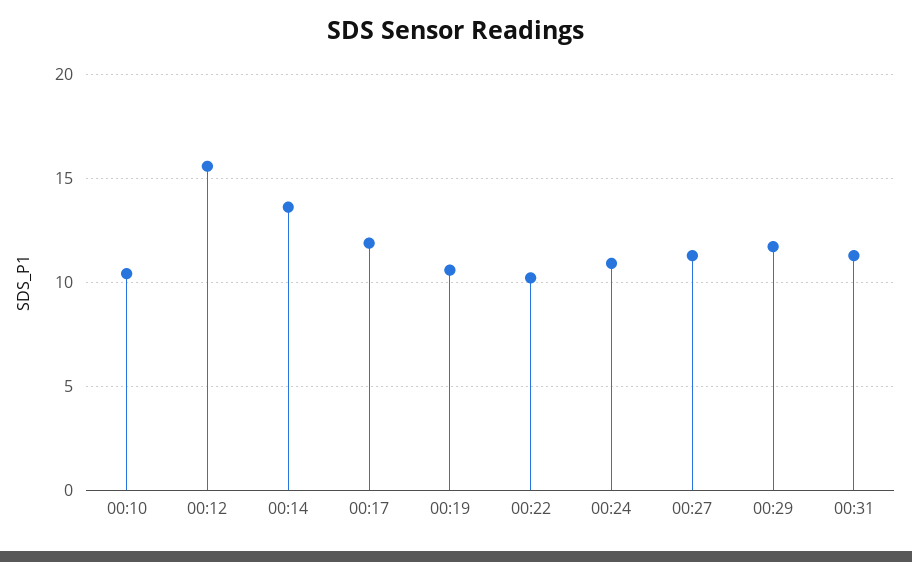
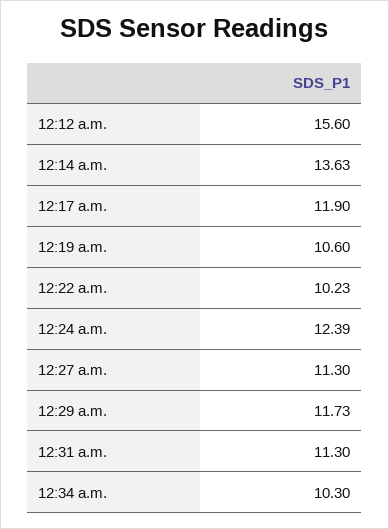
00:10: 10.5 -> none
00:24: 11 -> 12.39
12:34 a.m.: none -> 10.3

